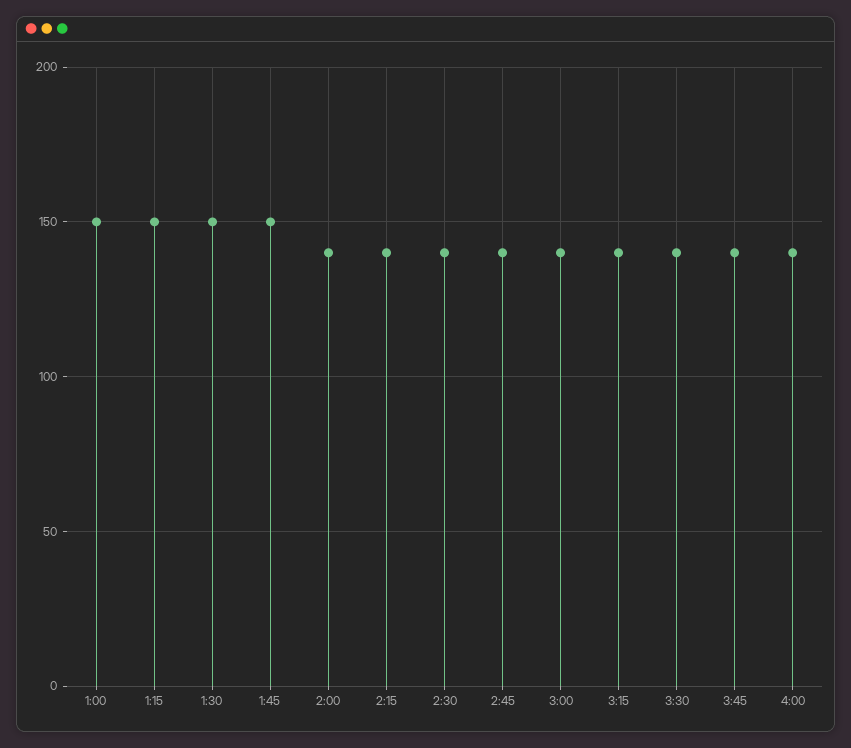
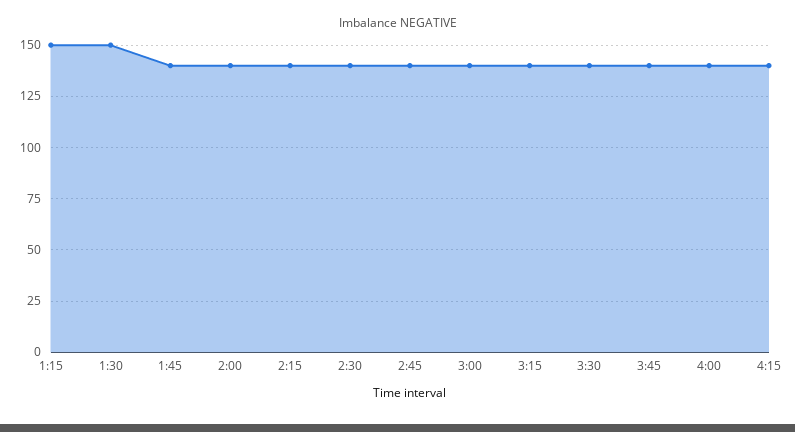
1:00: 150 -> none
1:45: 150 -> 140
4:15: none -> 140

